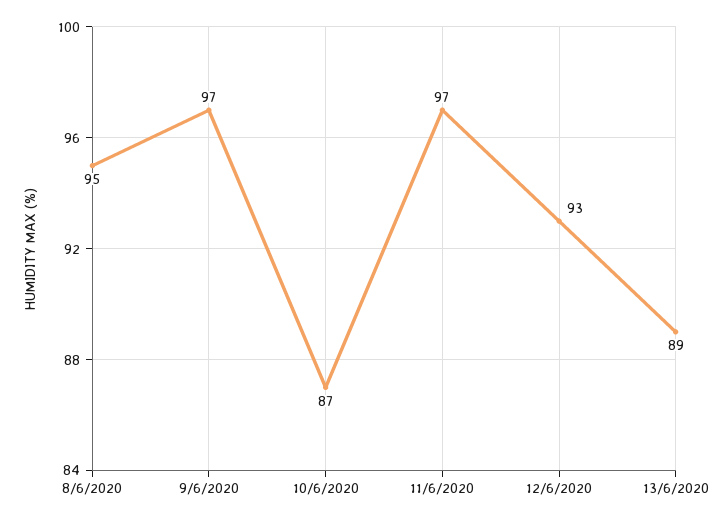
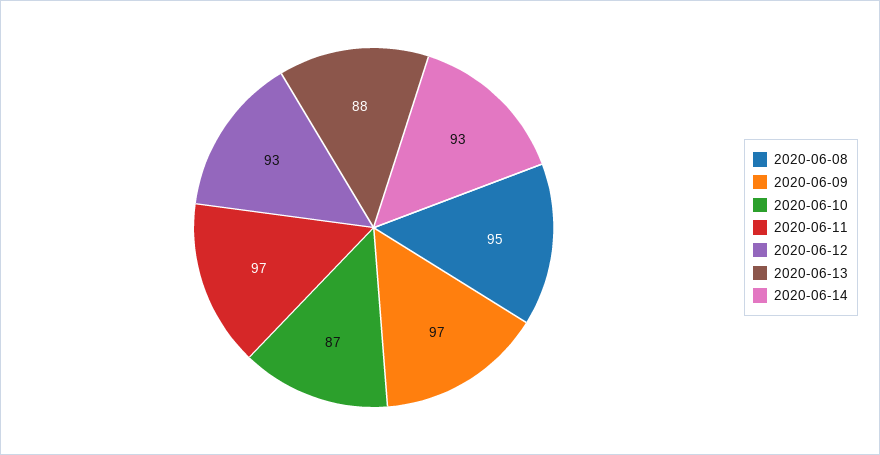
13/6/2020: 89 -> 88
2020-06-14: none -> 93

